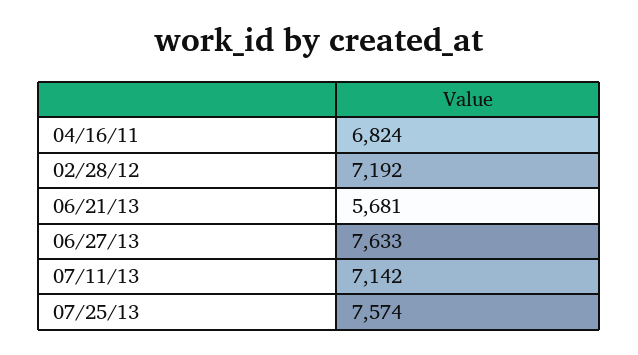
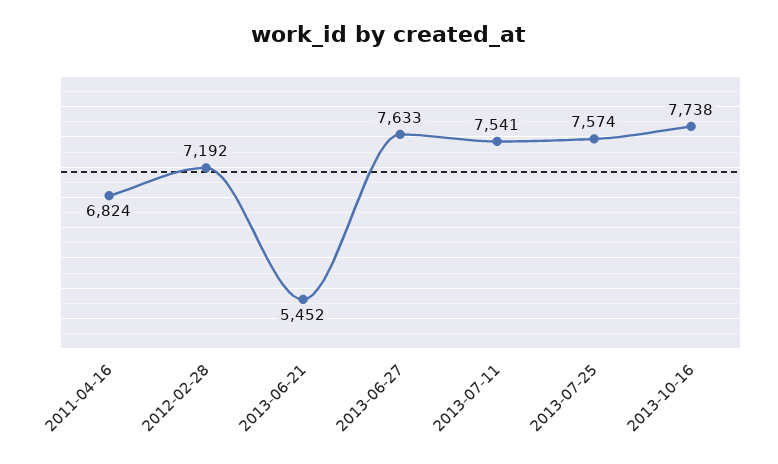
06/21/13: 5681 -> 5452
07/11/13: 7142 -> 7541
2013-10-16: none -> 7738

